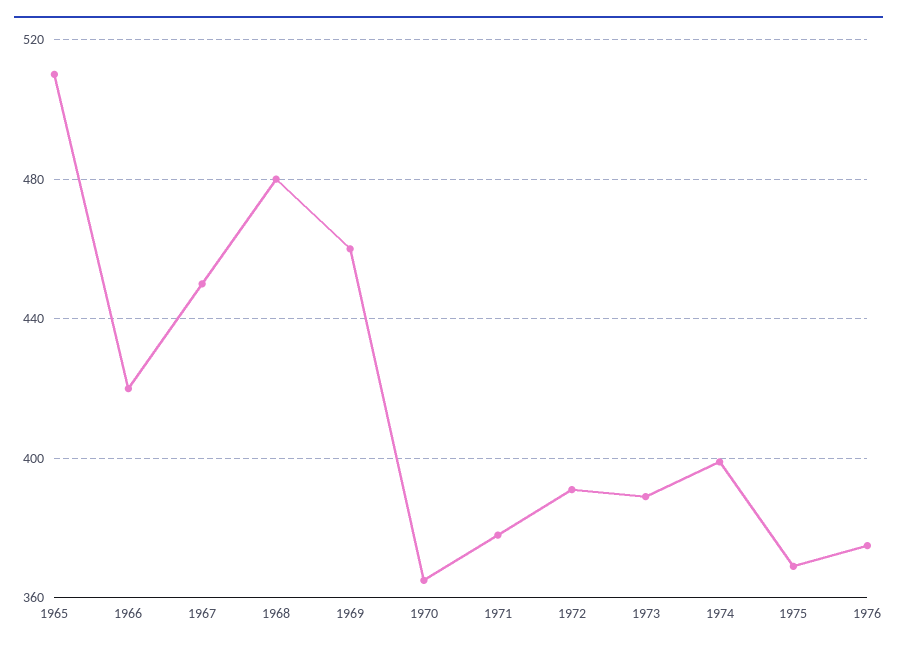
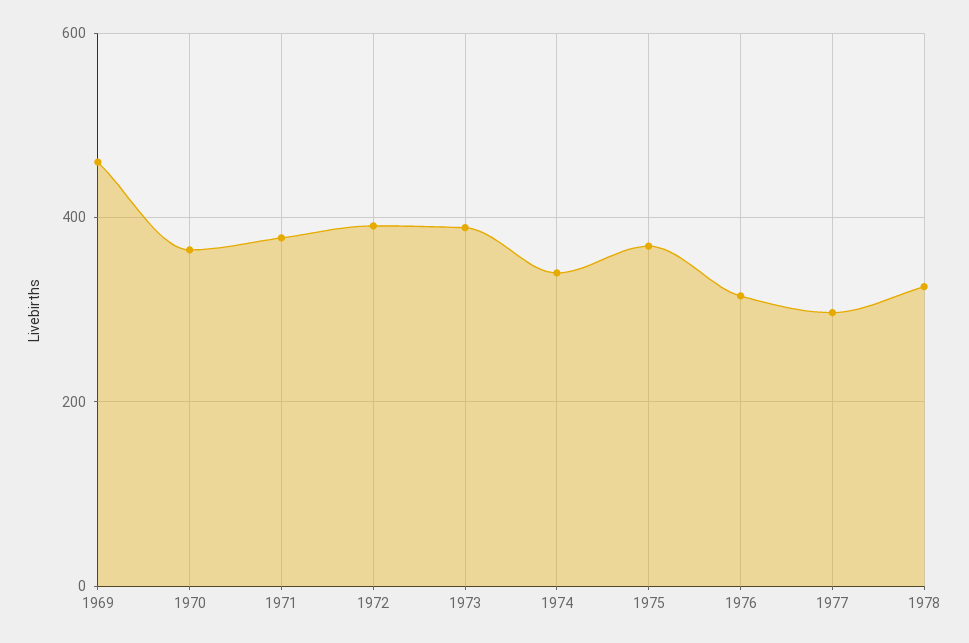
1965: 510 -> none
1966: 420 -> none
1967: 450 -> none
1968: 480 -> none
1974: 400 -> 340
1976: 375 -> 320
1977: none -> 300
1978: none -> 320

